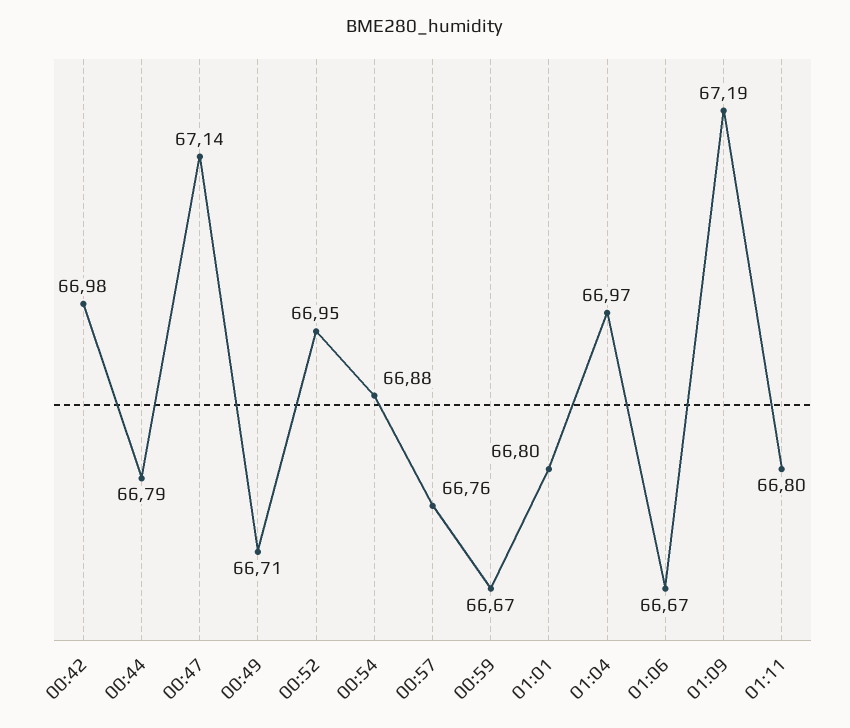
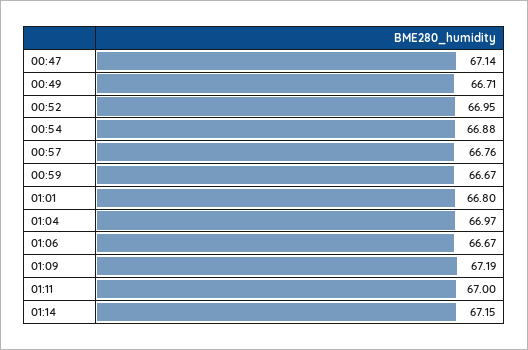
00:42: 66.98 -> none
00:44: 66.79 -> none
01:11: 66.8 -> 67
01:14: none -> 67.15

